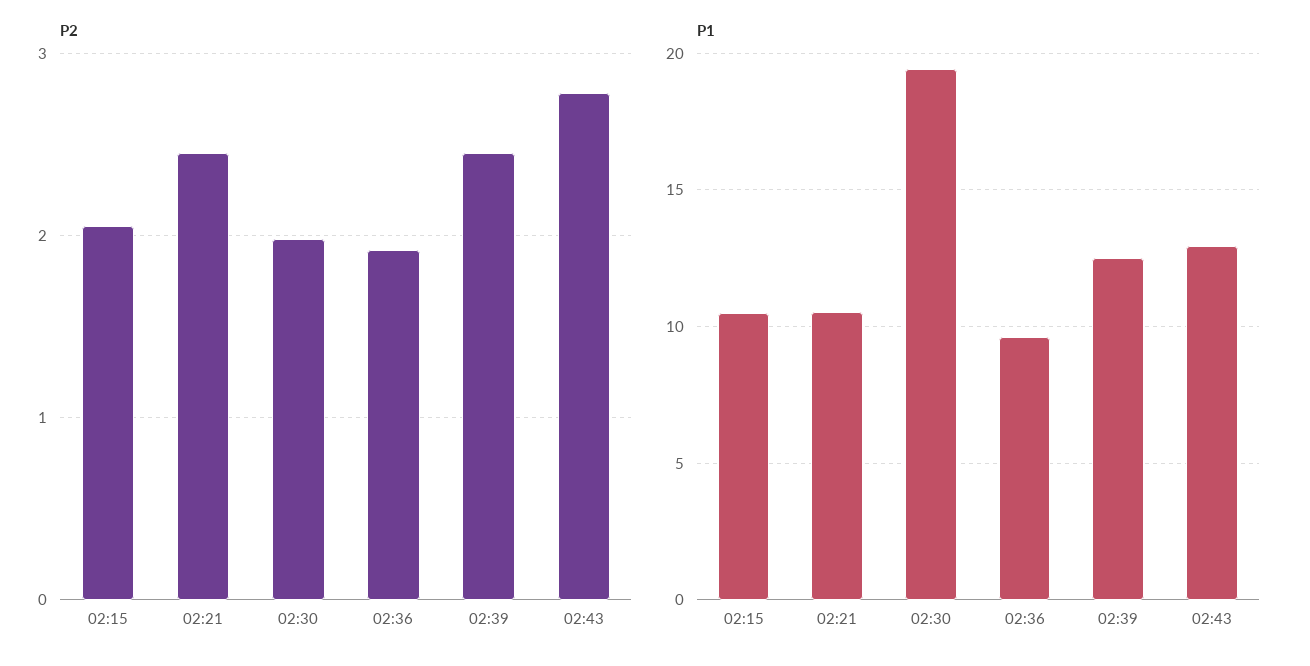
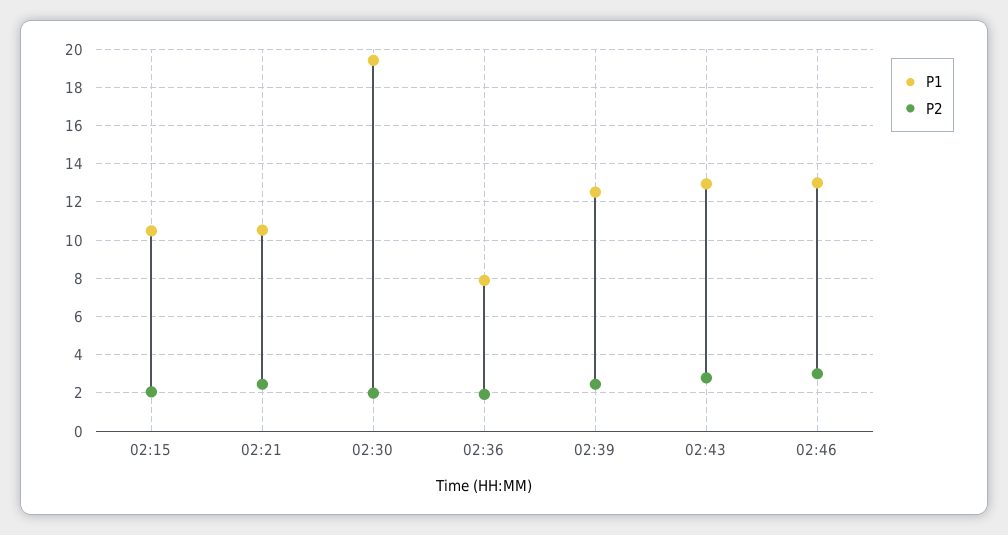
P1, 02:36: 9.5 -> 8
P1, 02:46: none -> 13
P2, 02:46: none -> 3

